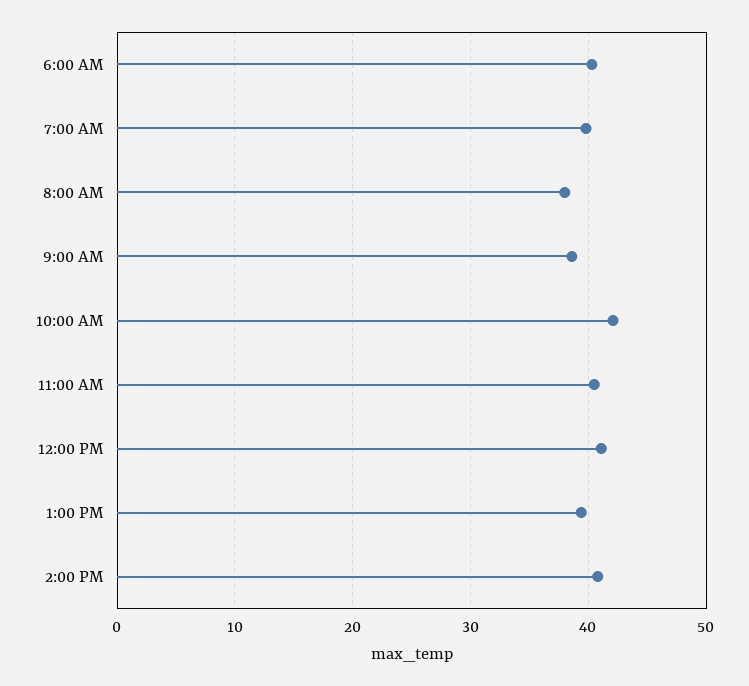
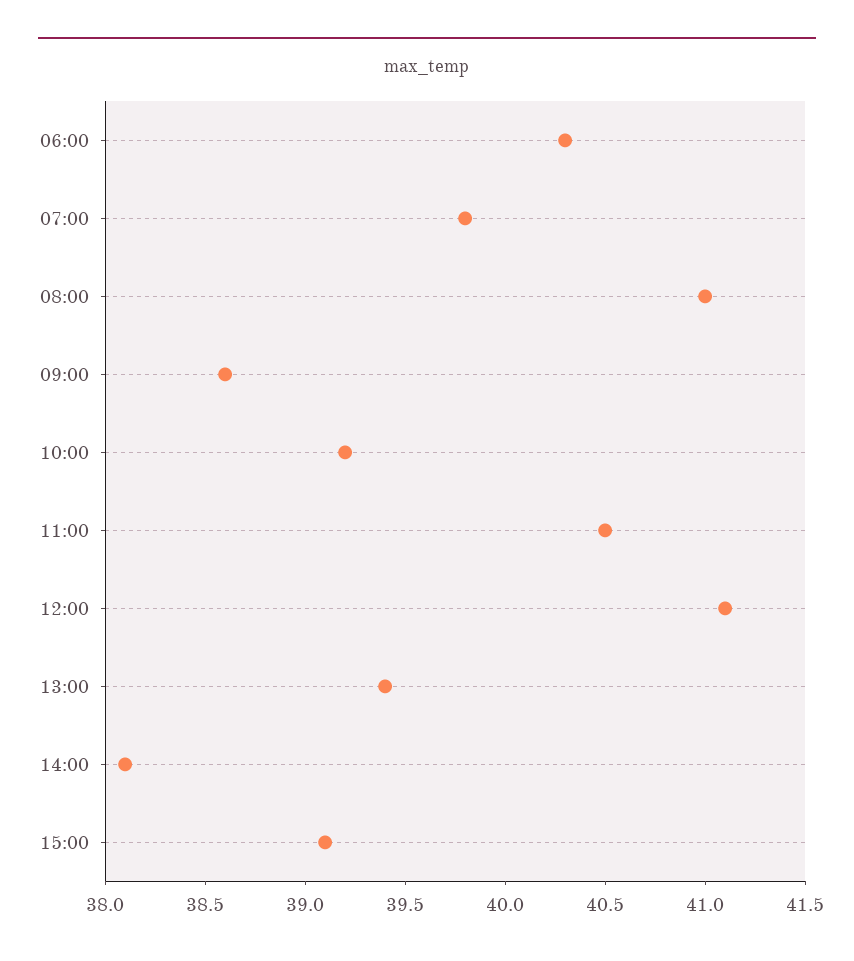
8:00 AM: 38 -> 41
10:00 AM: 42 -> 39.2
2:00 PM: 41 -> 38.1
15:00: none -> 39.1

